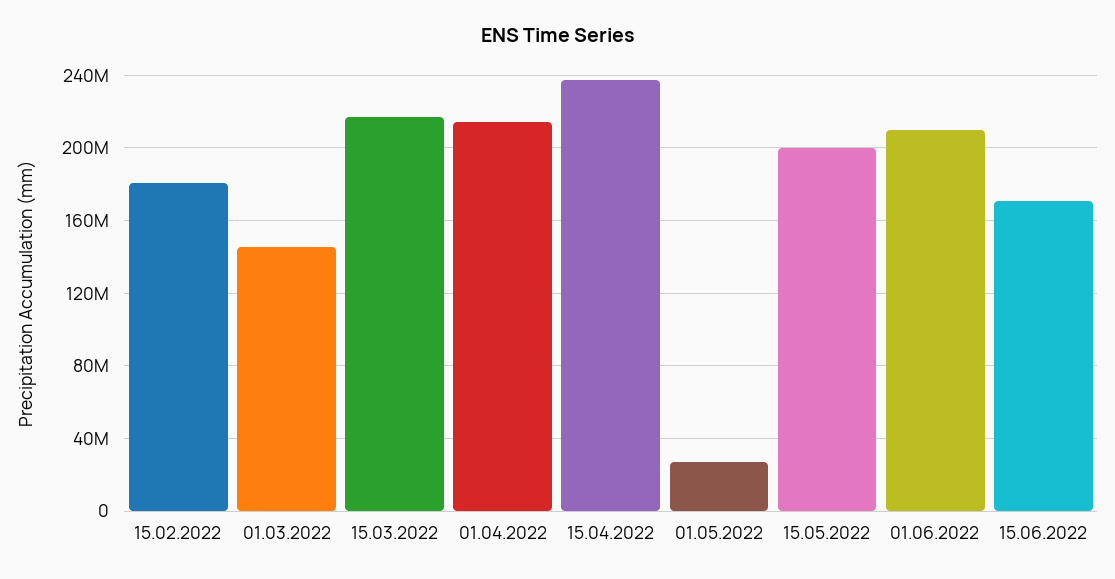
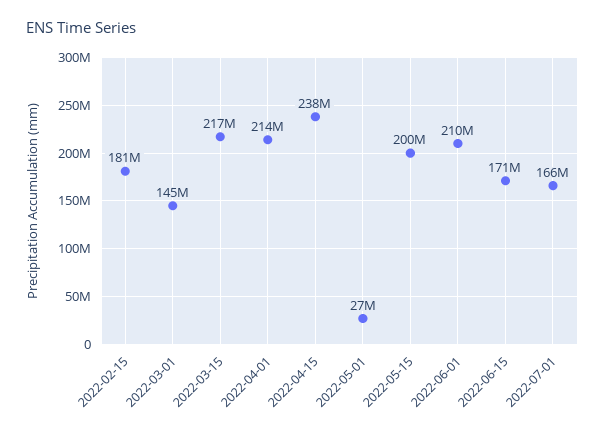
2022-07-01: none -> 166000000

